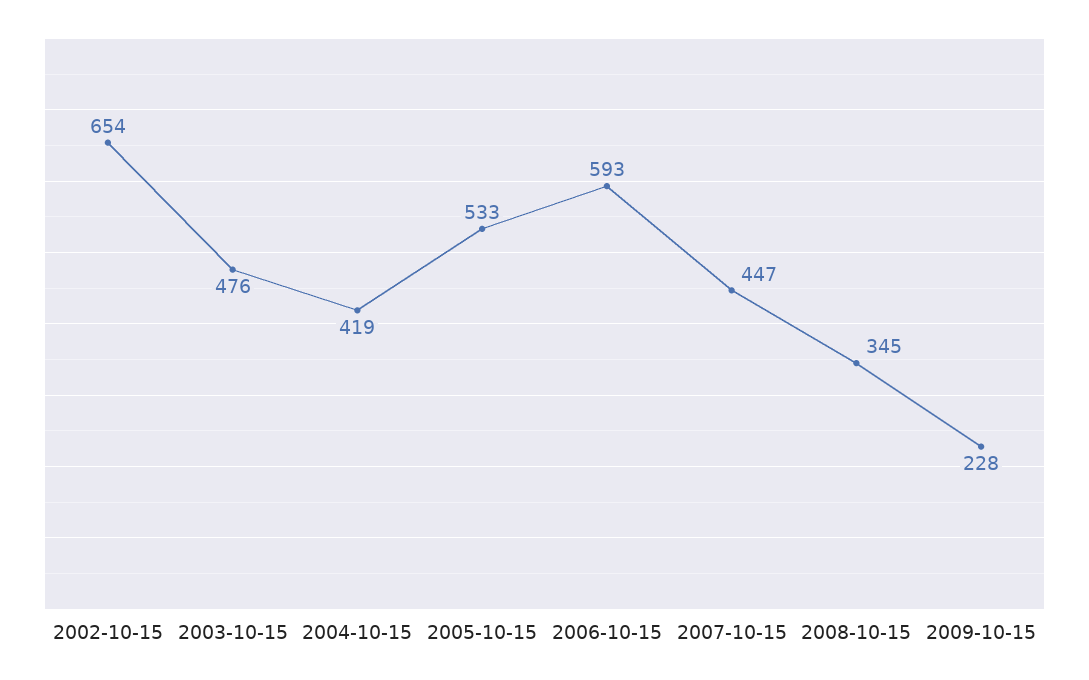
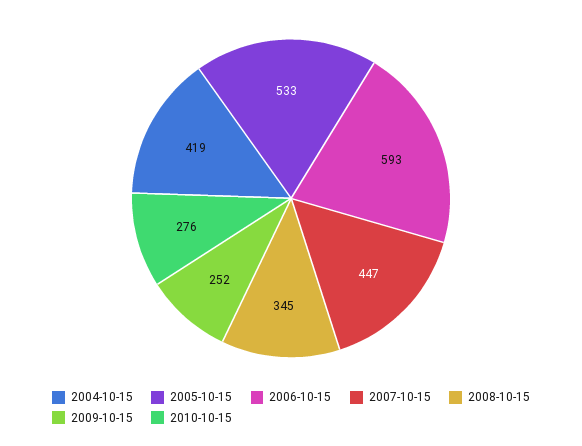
2002-10-15: 654 -> none
2003-10-15: 476 -> none
2009-10-15: 228 -> 252
2010-10-15: none -> 276

